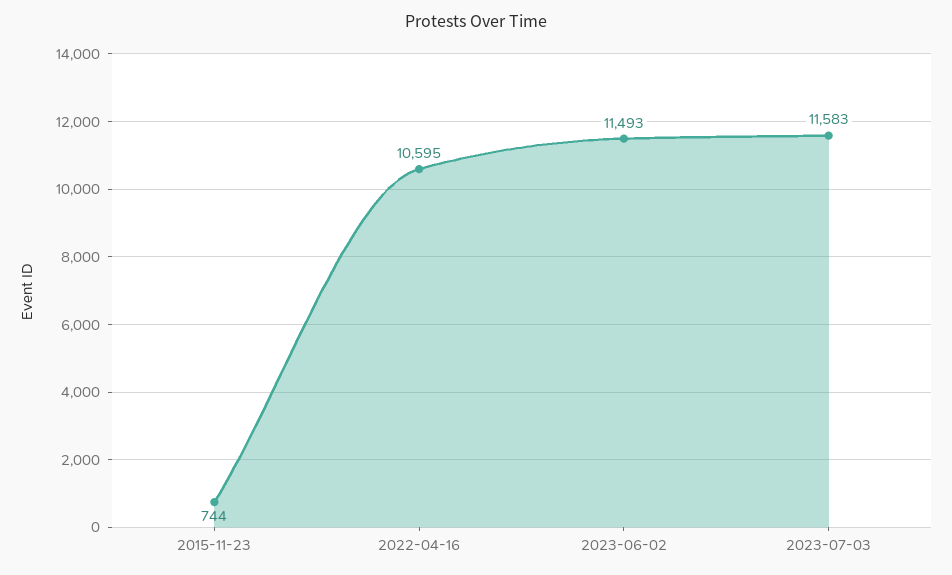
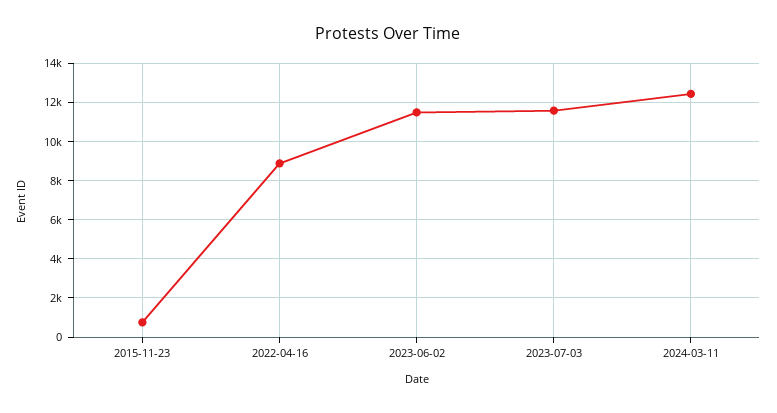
2022-04-16: 10595 -> 9000
2024-03-11: none -> 12500

